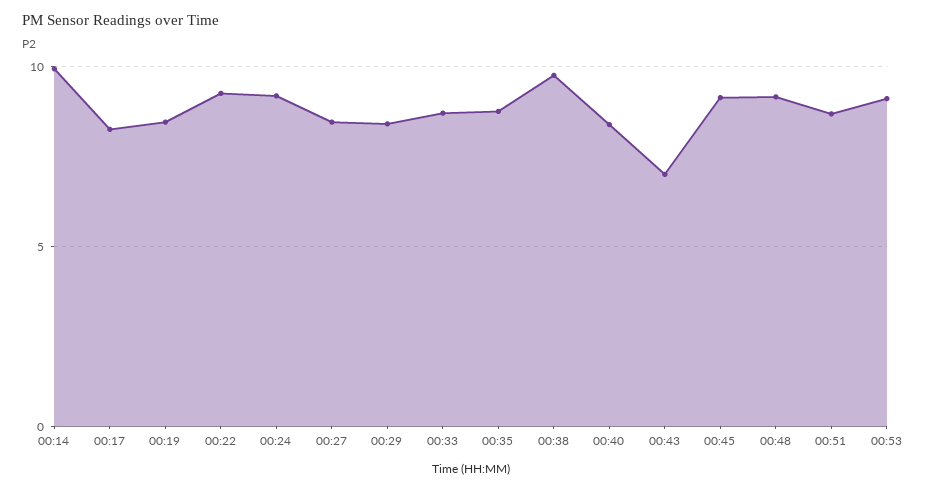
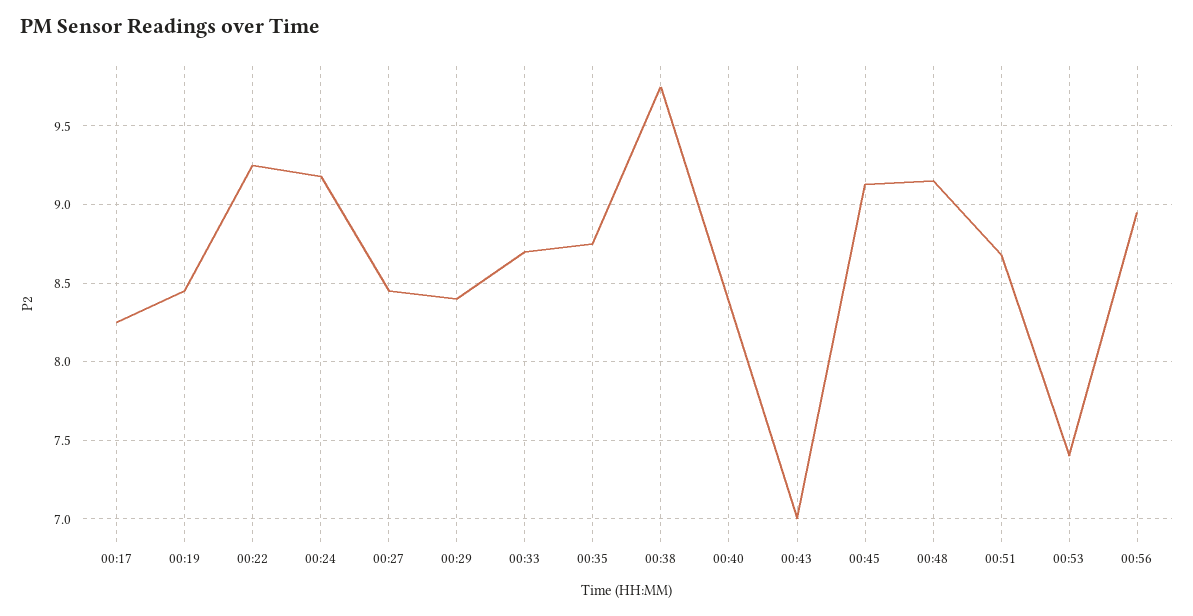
00:14: 10 -> none
00:53: 9 -> 7.4
00:56: none -> 8.95

